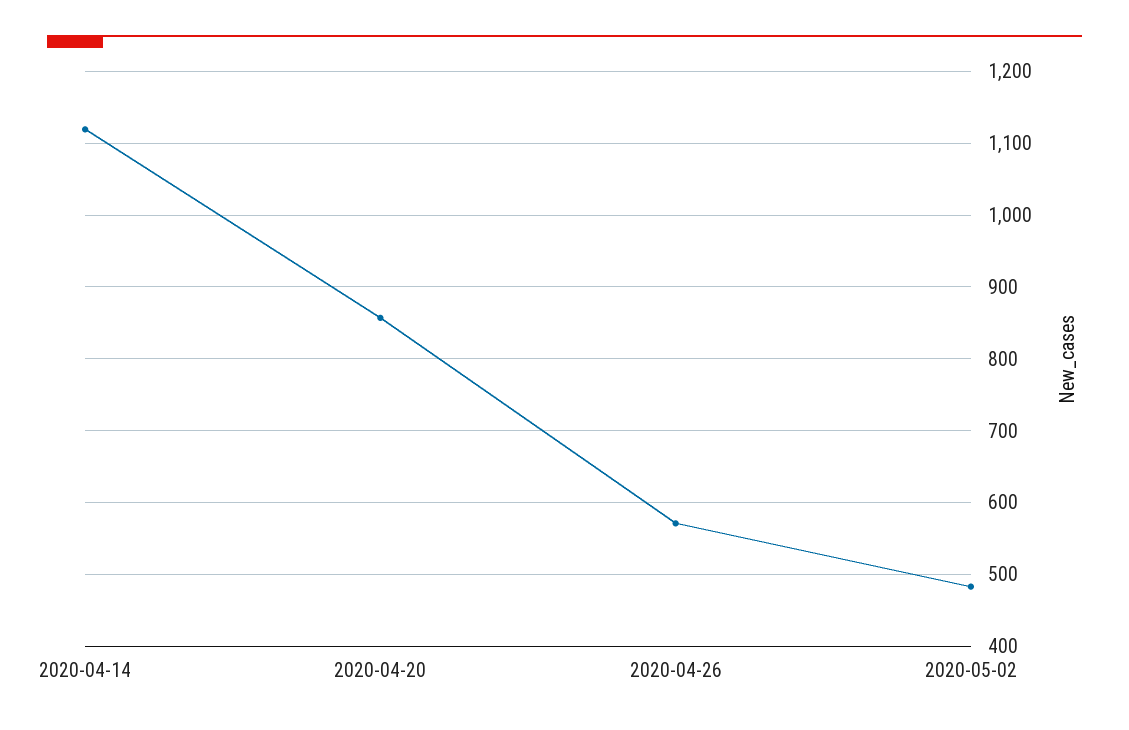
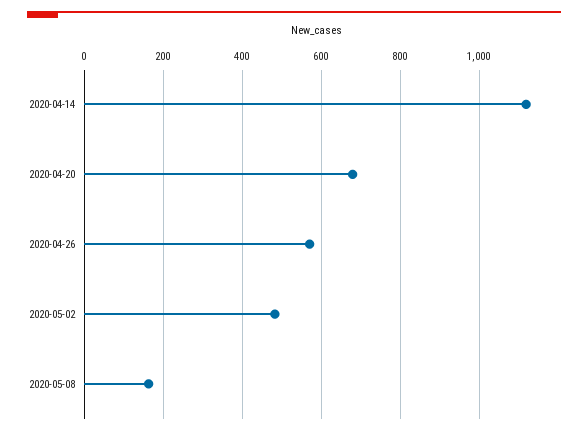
2020-04-20: 860 -> 680
2020-05-08: none -> 160

